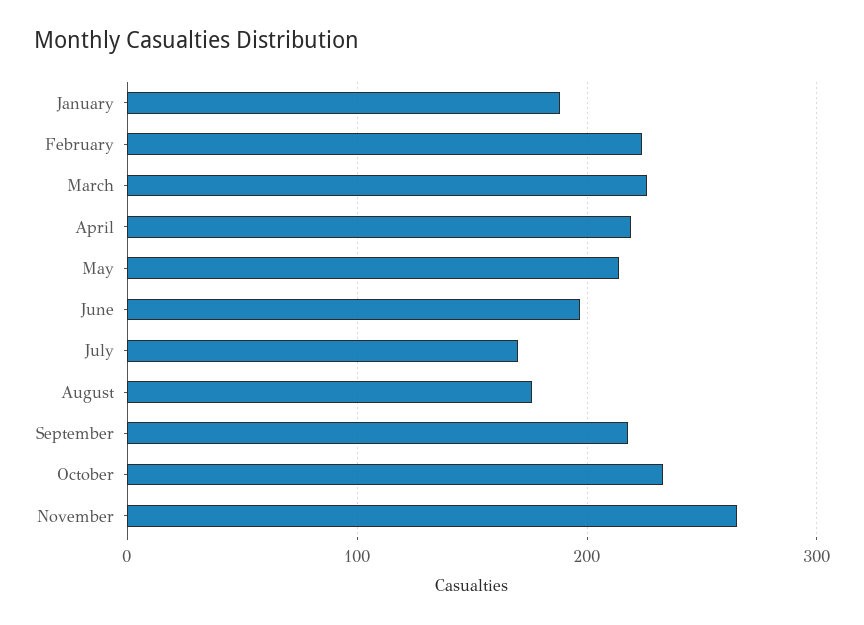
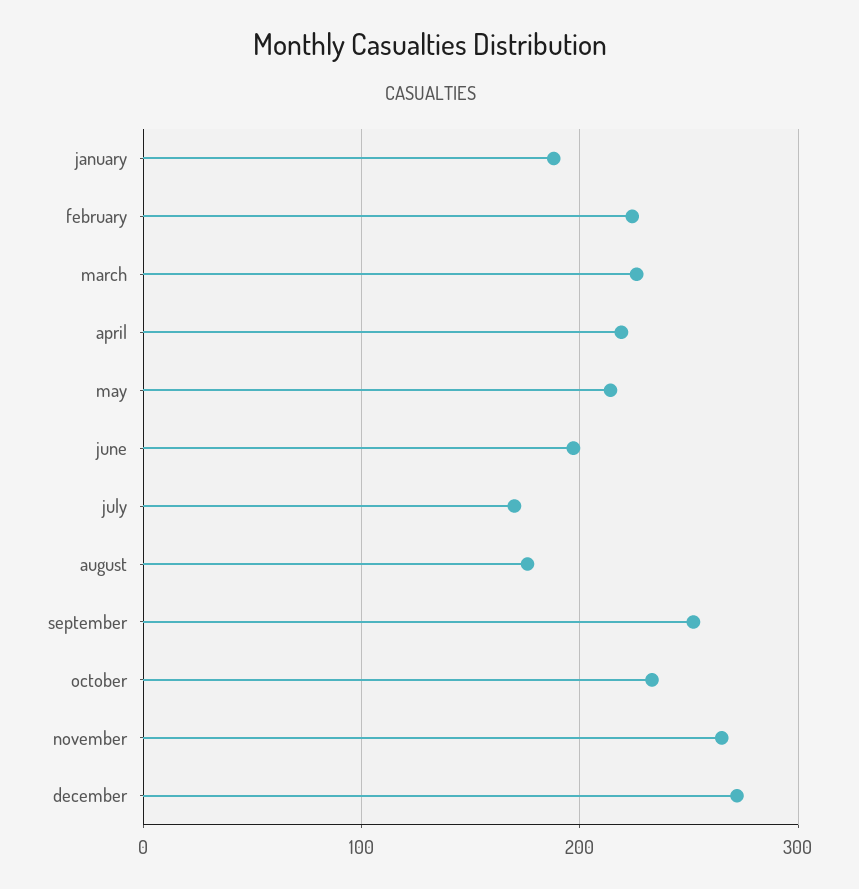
September: 220 -> 250
december: none -> 270

